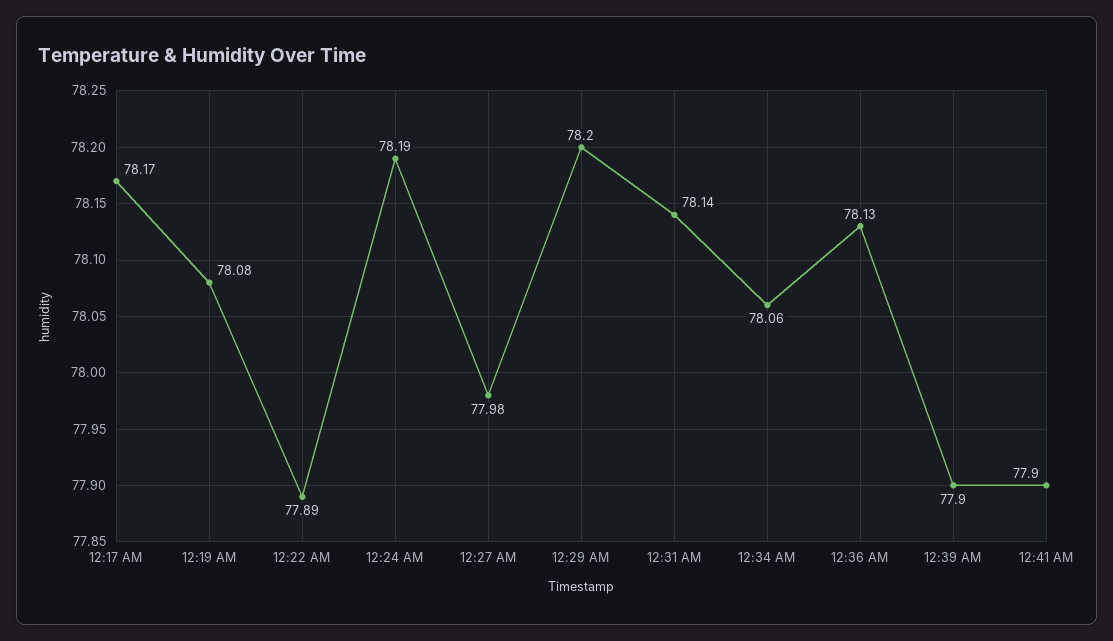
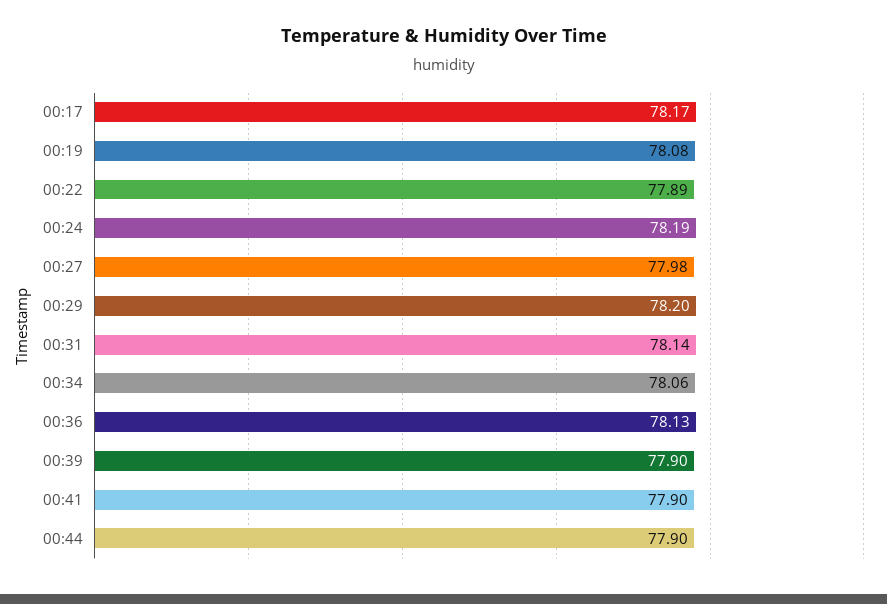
00:44: none -> 77.9

